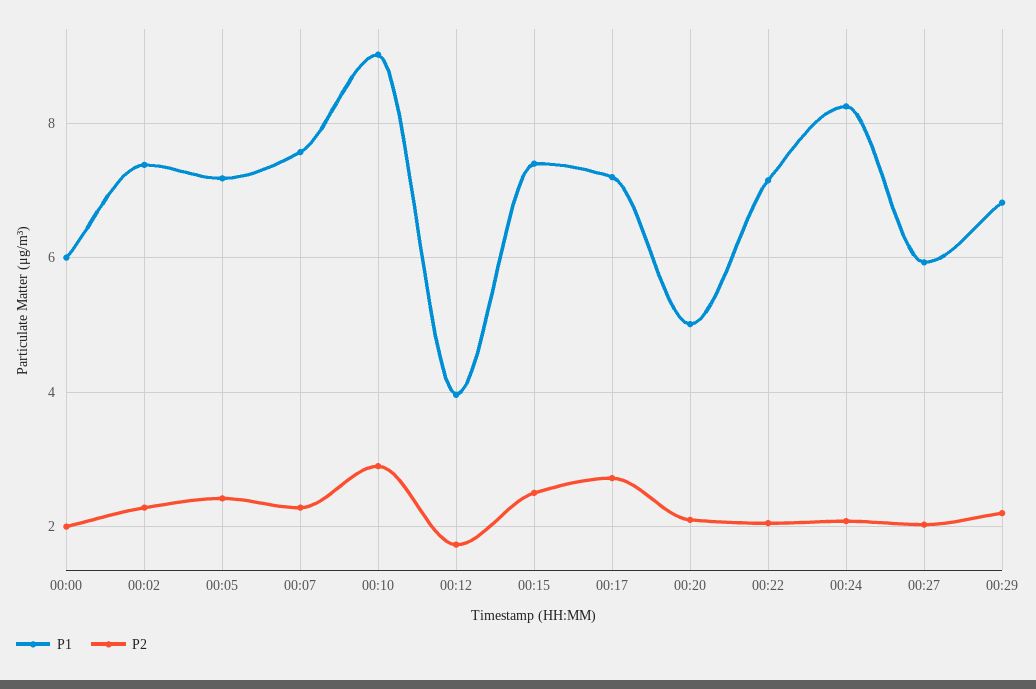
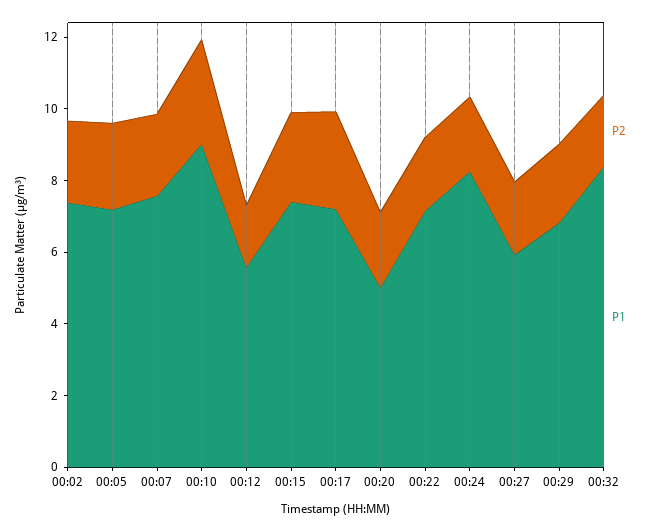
P1, 00:00: 6 -> none
P2, 00:00: 2 -> none
P1, 00:12: 4 -> 5.5
P2, 00:32: none -> 2
P1, 00:32: none -> 8.5

